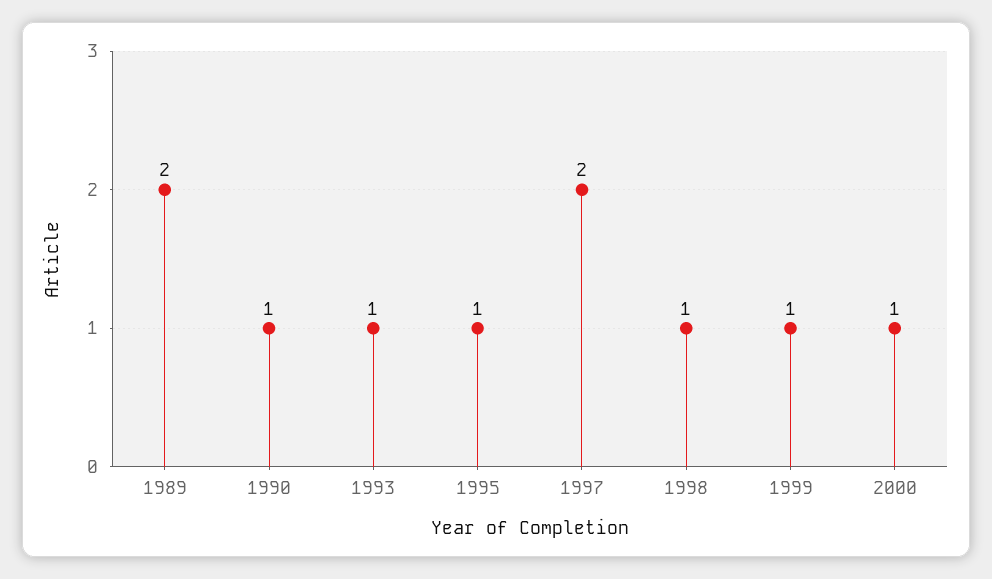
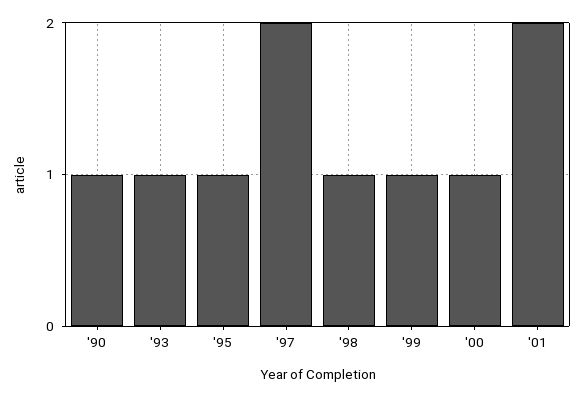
1989: 2 -> none
'01: none -> 2

